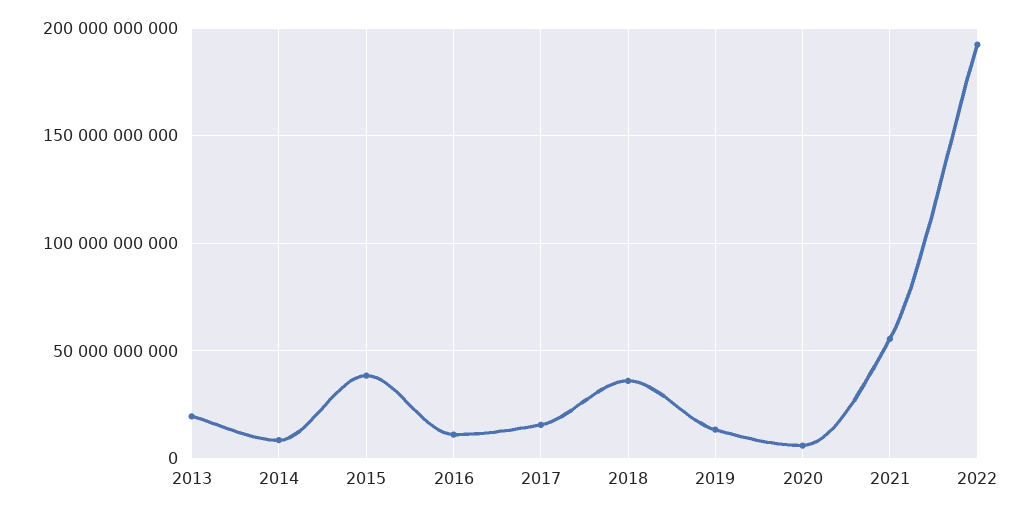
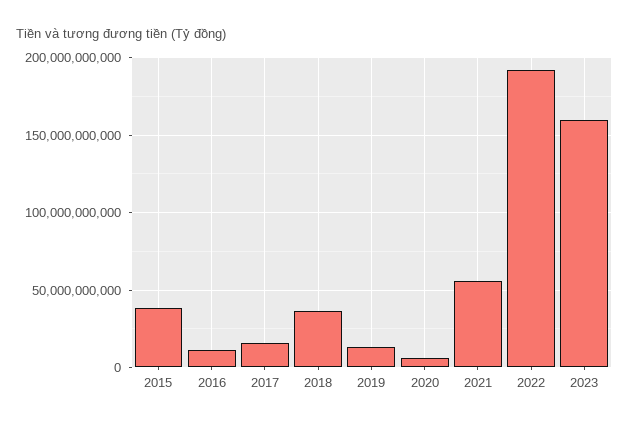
2013: 20000000000 -> none
2014: 10000000000 -> none
2023: none -> 160000000000

